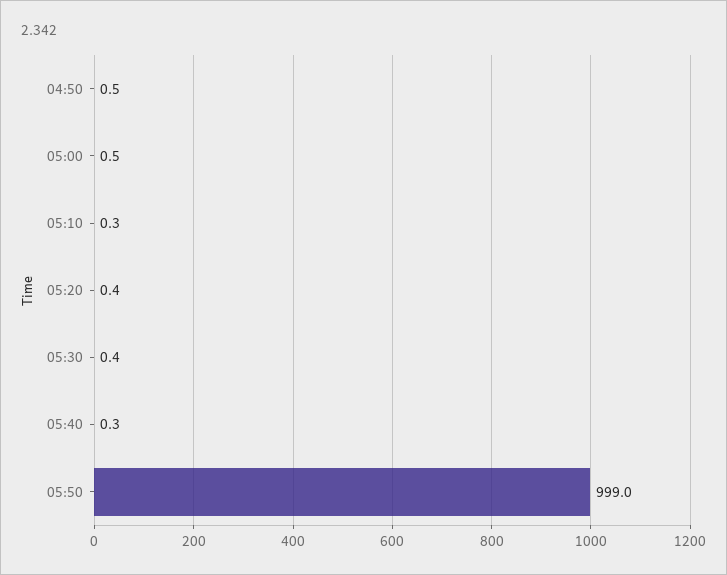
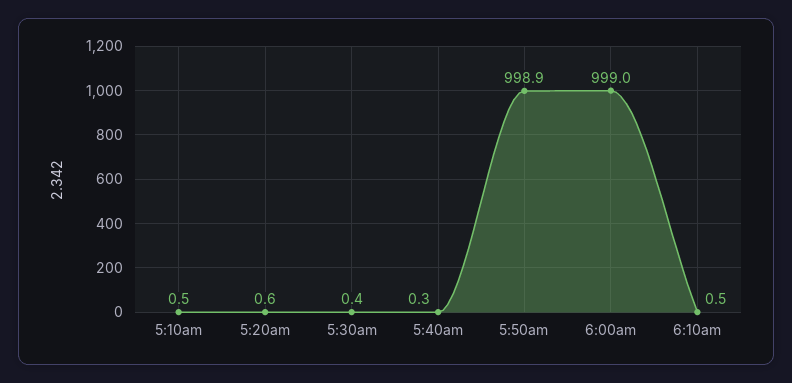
04:50: 0.5 -> none
05:00: 0.5 -> none
05:10: 0.3 -> 0.5
05:20: 0.4 -> 0.6
05:50: 999 -> 998.9
6:00am: none -> 999
6:10am: none -> 0.5

